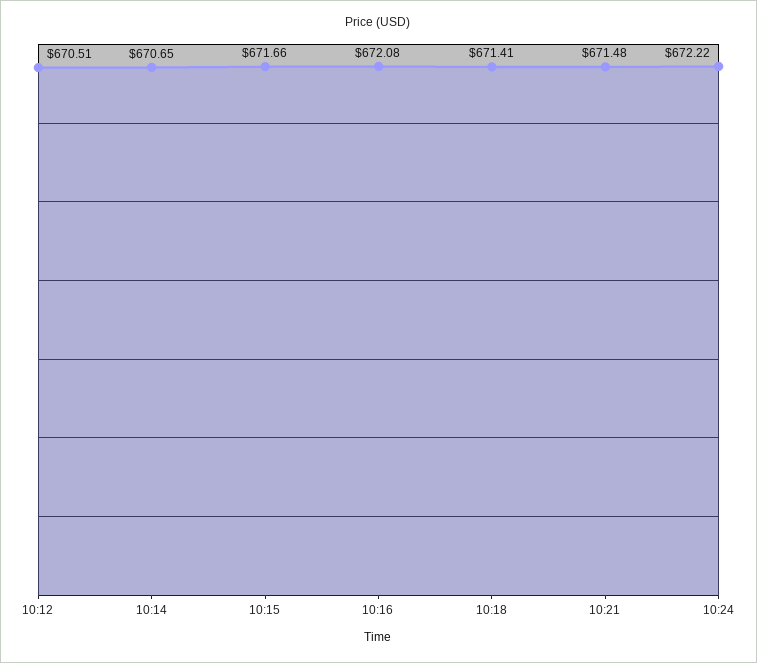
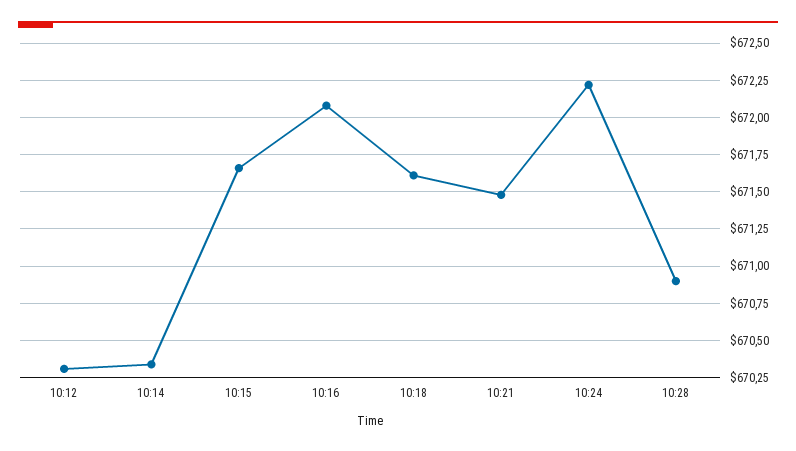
10:12: 670.51 -> 670.3
10:14: 670.65 -> 670.35
10:18: 671.41 -> 671.6
10:28: none -> 670.9

